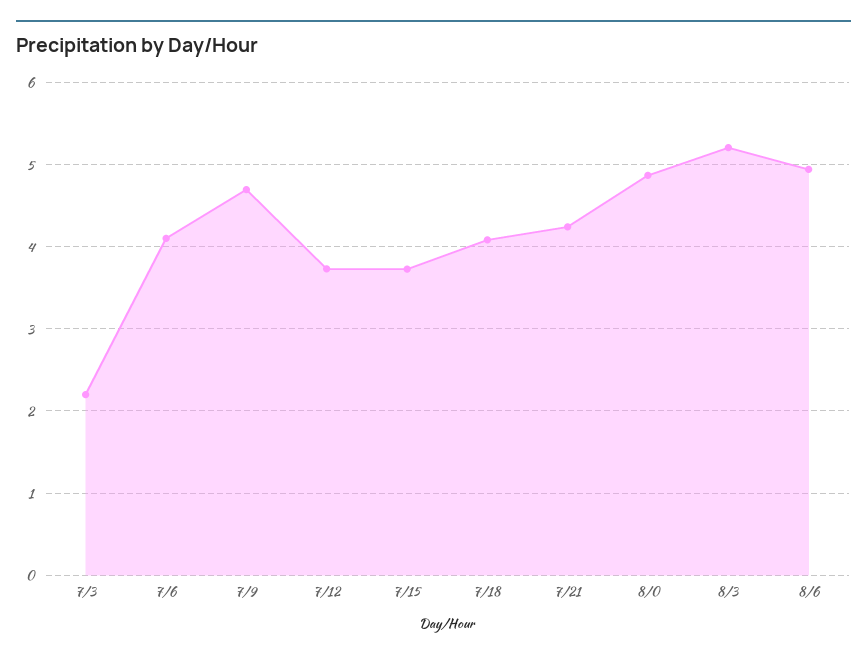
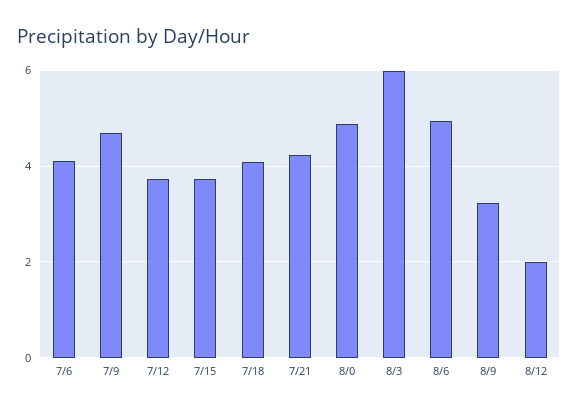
7/3: 2.2 -> none
8/3: 5.2 -> 6
8/9: none -> 3.2
8/12: none -> 2

